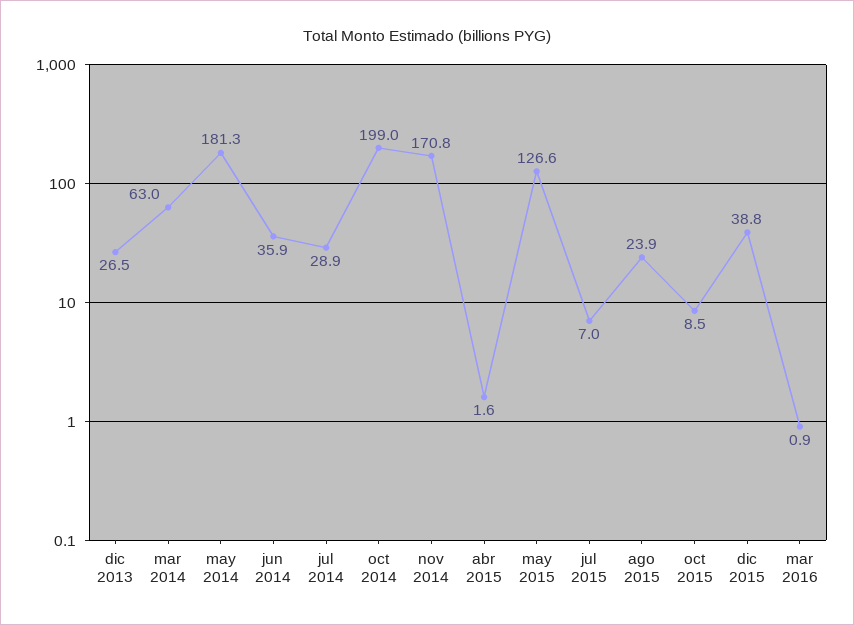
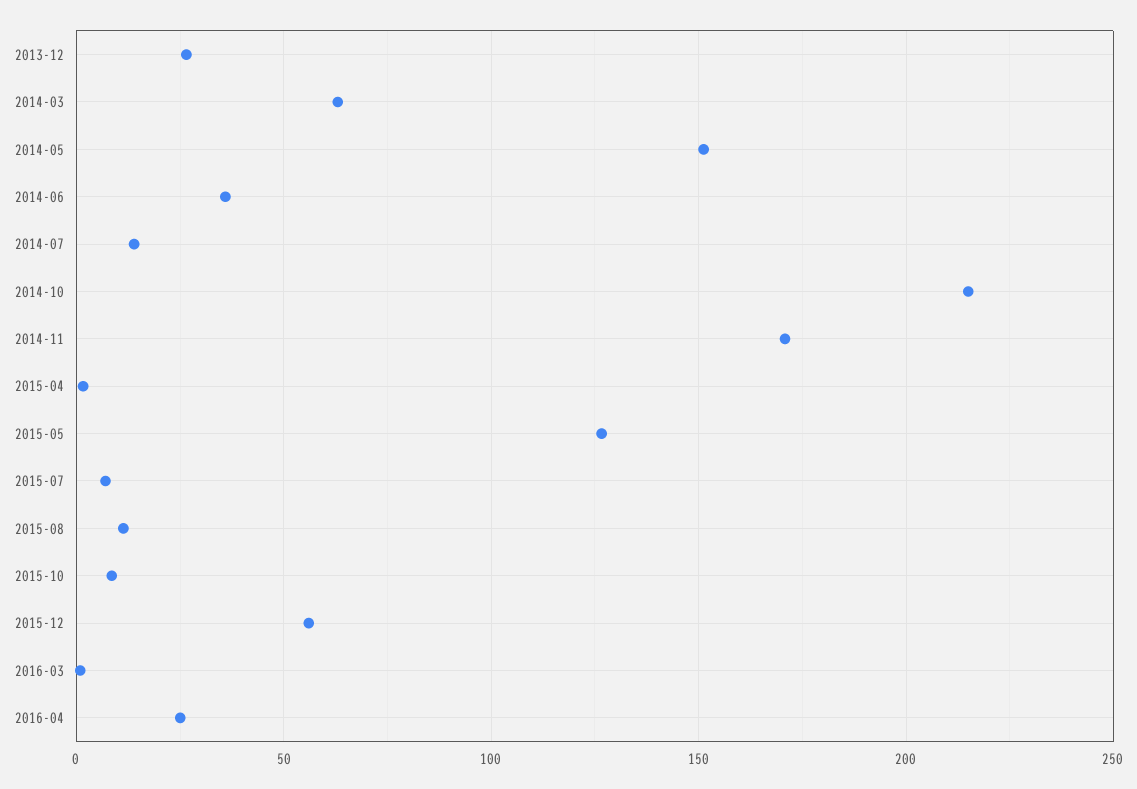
may 2014: 181.3 -> 150
jul 2014: 28.9 -> 15
oct 2014: 199 -> 215
ago 2015: 23.9 -> 10
dic 2015: 38.8 -> 55
2016-04: none -> 25

